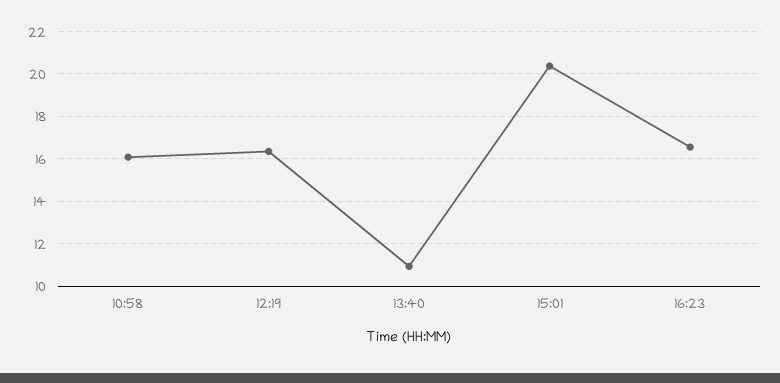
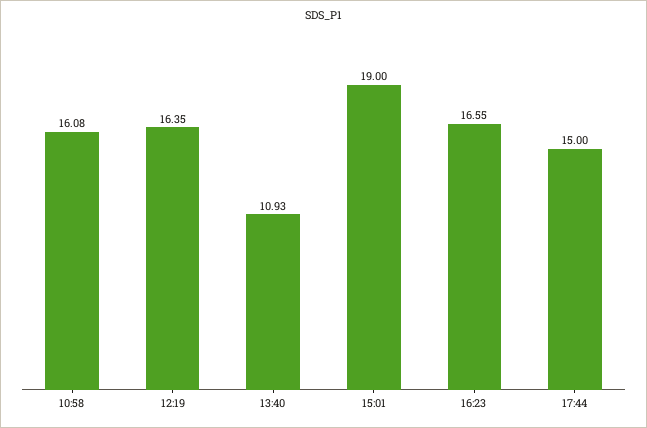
15:01: 20.5 -> 19
17:44: none -> 15

